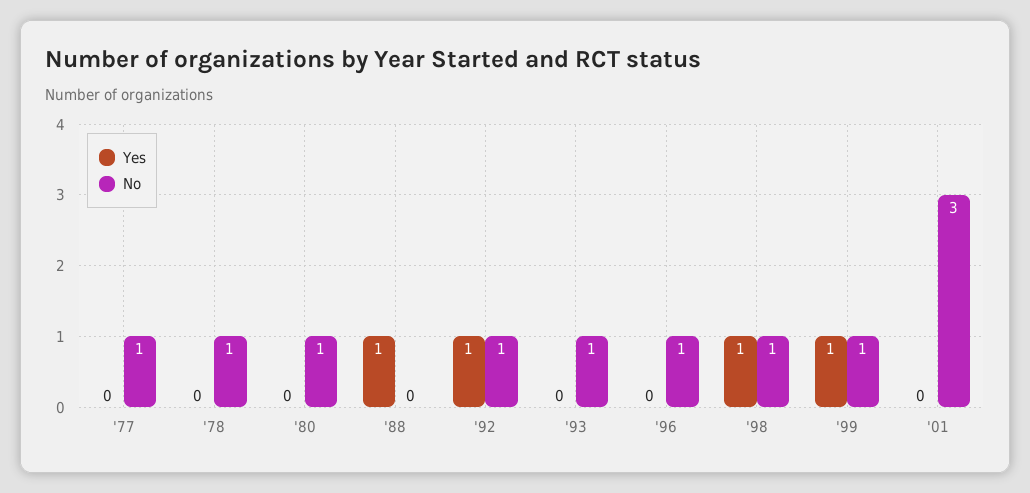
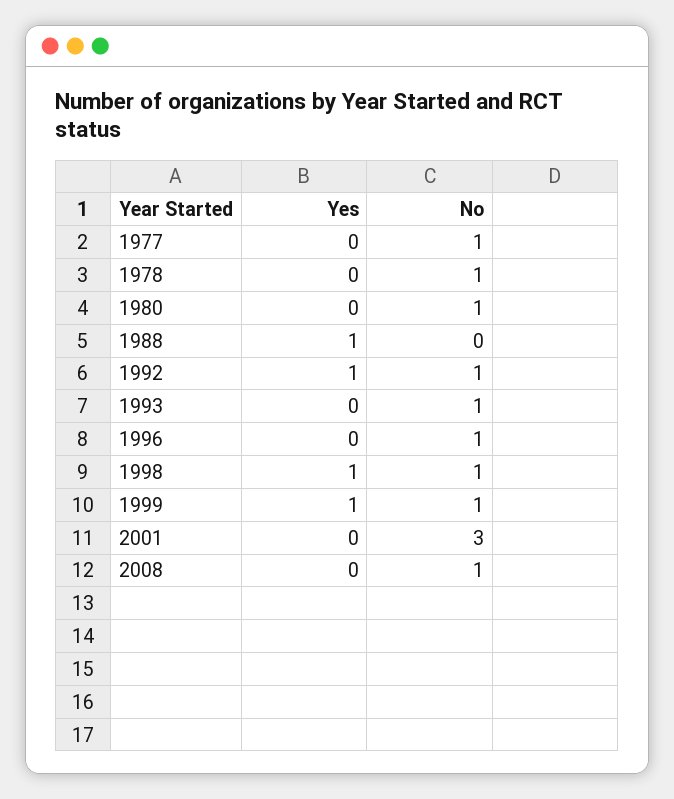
Yes, 2008: none -> 0
No, 2008: none -> 1

